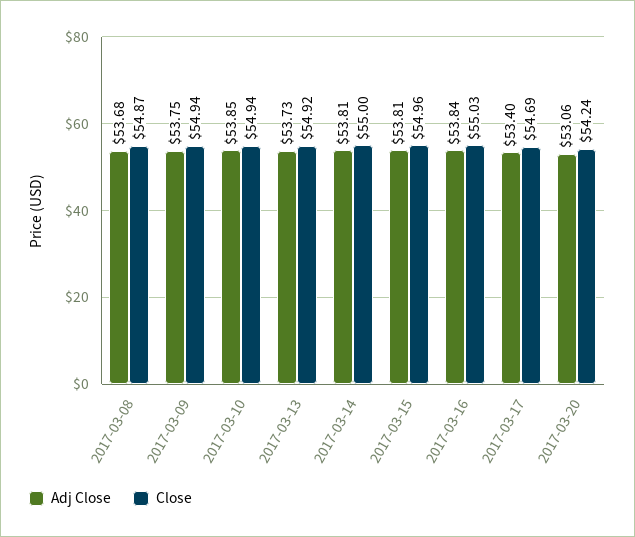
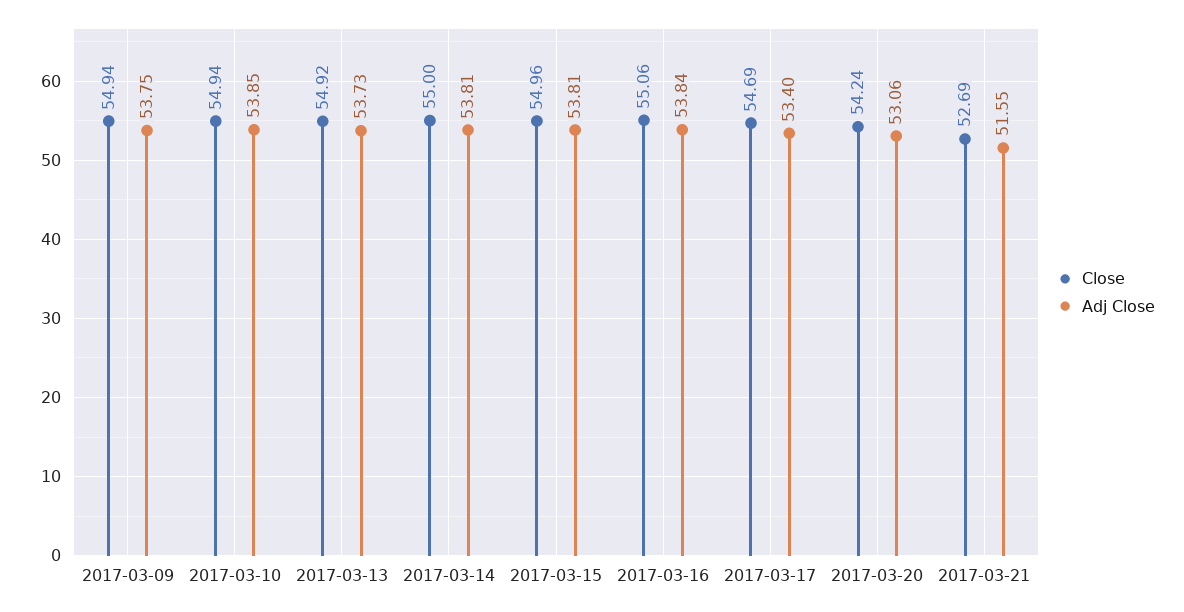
Adj Close, 2017-03-08: 53.68 -> none
Close, 2017-03-08: 54.87 -> none
Close, 2017-03-16: 55.03 -> 55.06
Close, 2017-03-21: none -> 52.69
Adj Close, 2017-03-21: none -> 51.55

